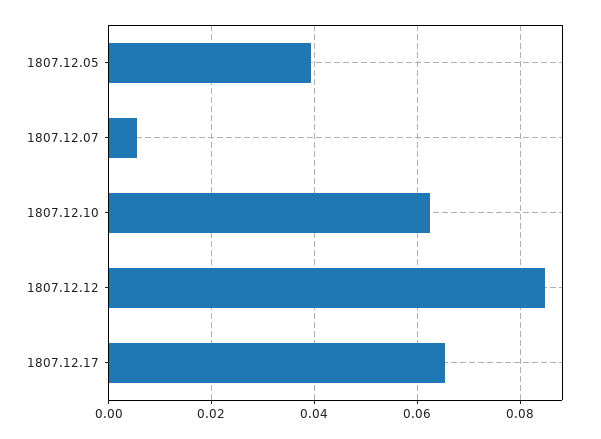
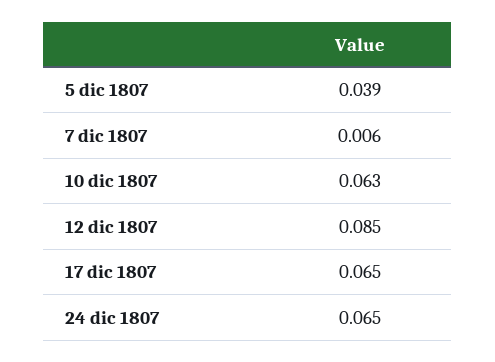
24 dic 1807: none -> 0.065

